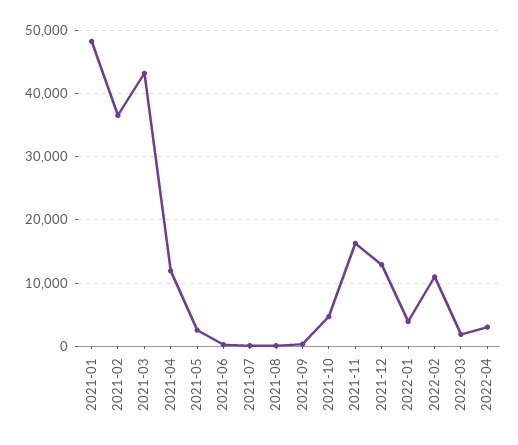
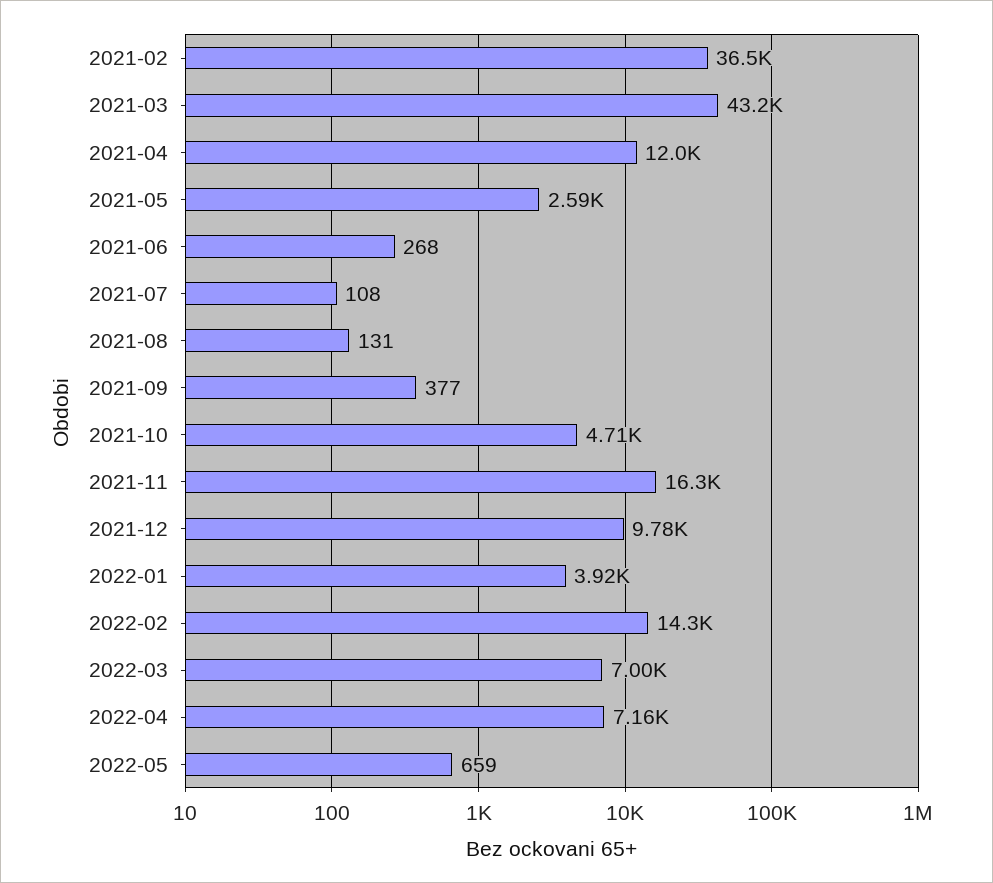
2021-01: 48000 -> none
2021-12: 13000 -> 9780
2022-02: 11000 -> 14300
2022-03: 2000 -> 7000
2022-04: 3000 -> 7160
2022-05: none -> 659

